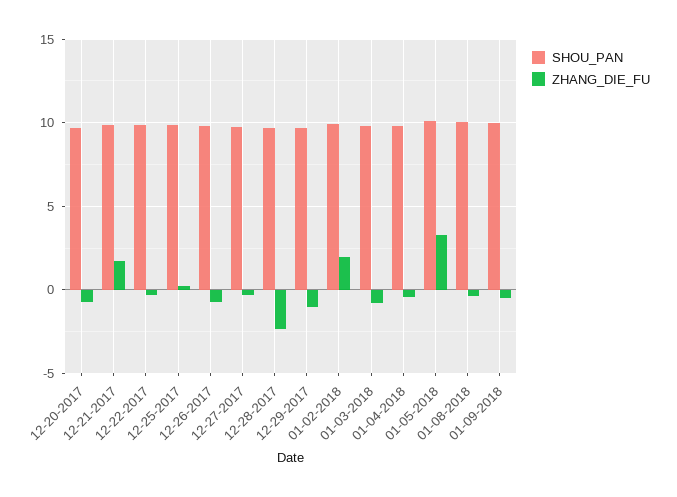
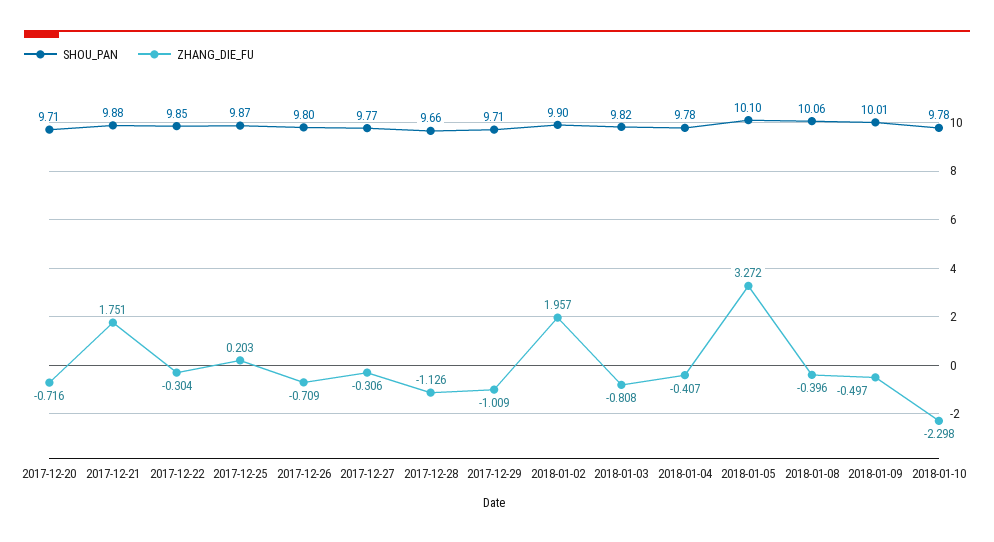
ZHANG_DIE_FU, 12-28-2017: -2.5 -> -1.126
SHOU_PAN, 2018-01-10: none -> 9.78
ZHANG_DIE_FU, 2018-01-10: none -> -2.298

